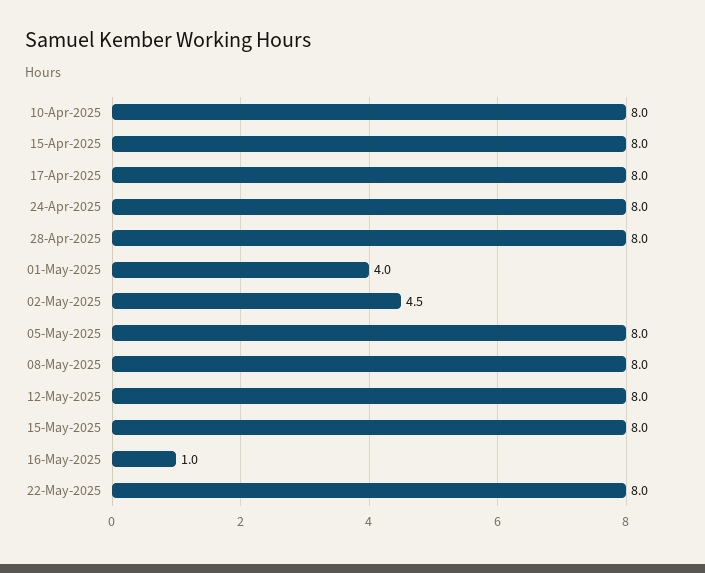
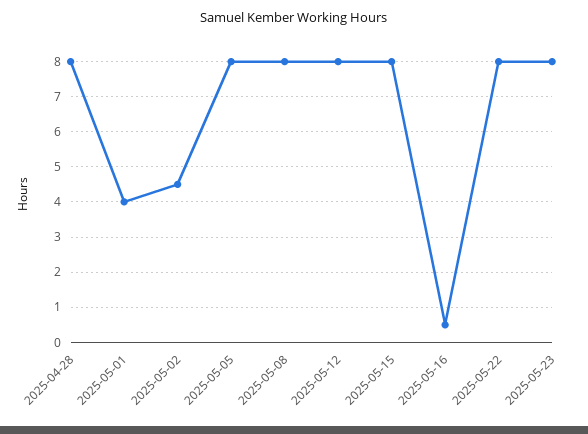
10-Apr-2025: 8 -> none
15-Apr-2025: 8 -> none
17-Apr-2025: 8 -> none
24-Apr-2025: 8 -> none
16-May-2025: 1 -> 0.5
2025-05-23: none -> 8

